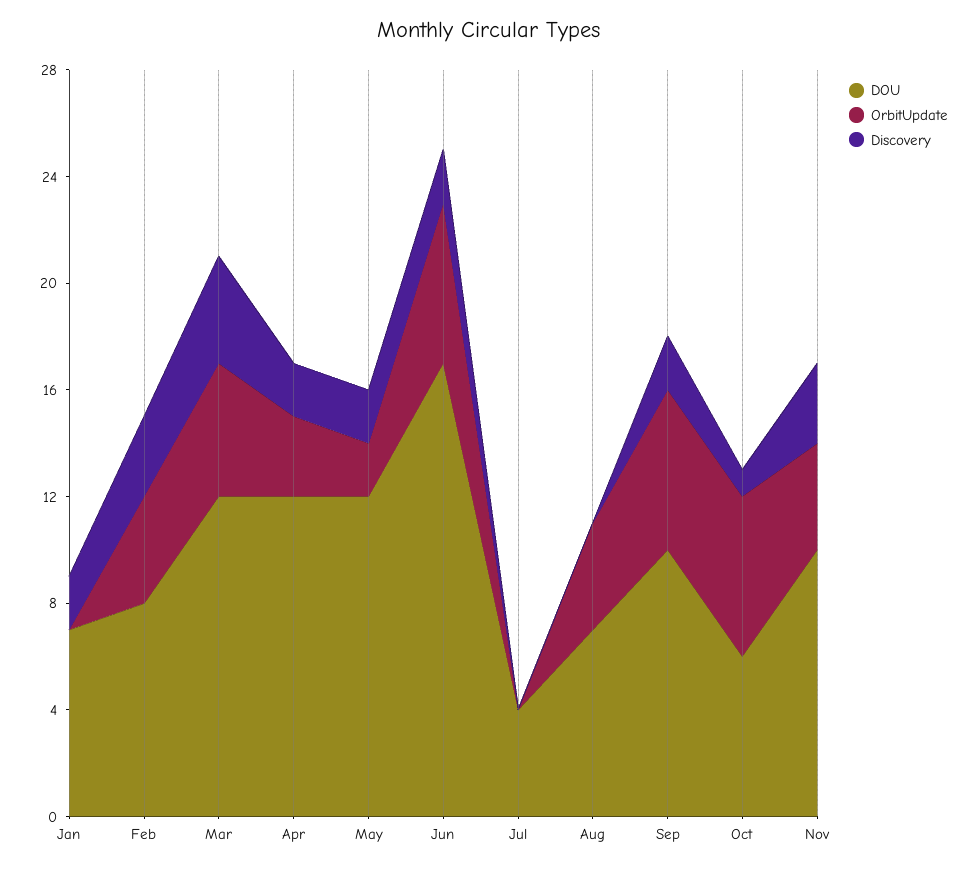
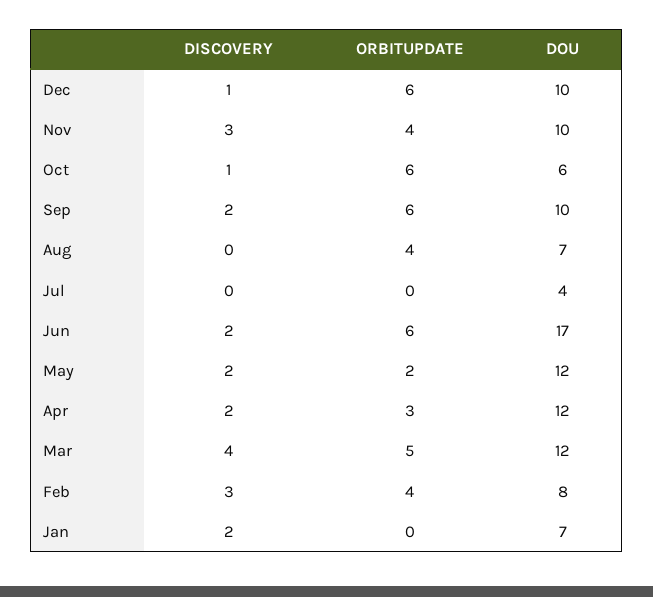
Discovery, Dec: none -> 1
OrbitUpdate, Dec: none -> 6
DOU, Dec: none -> 10

